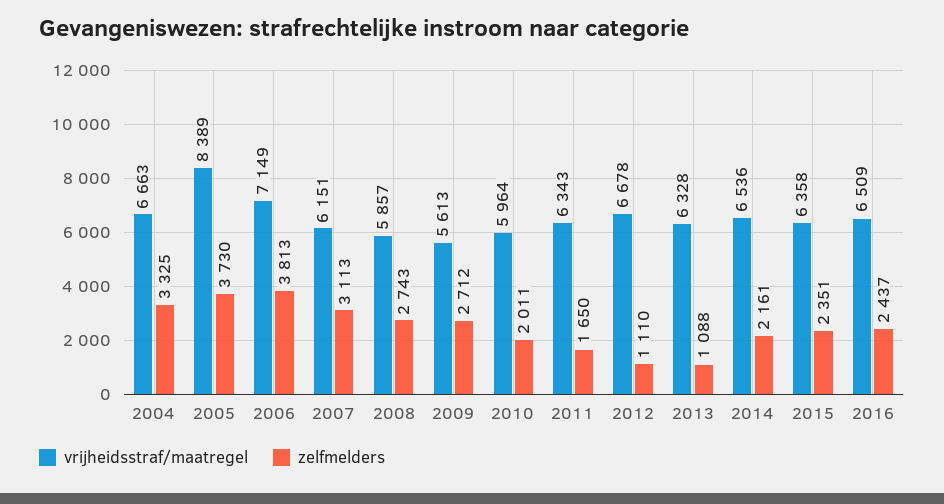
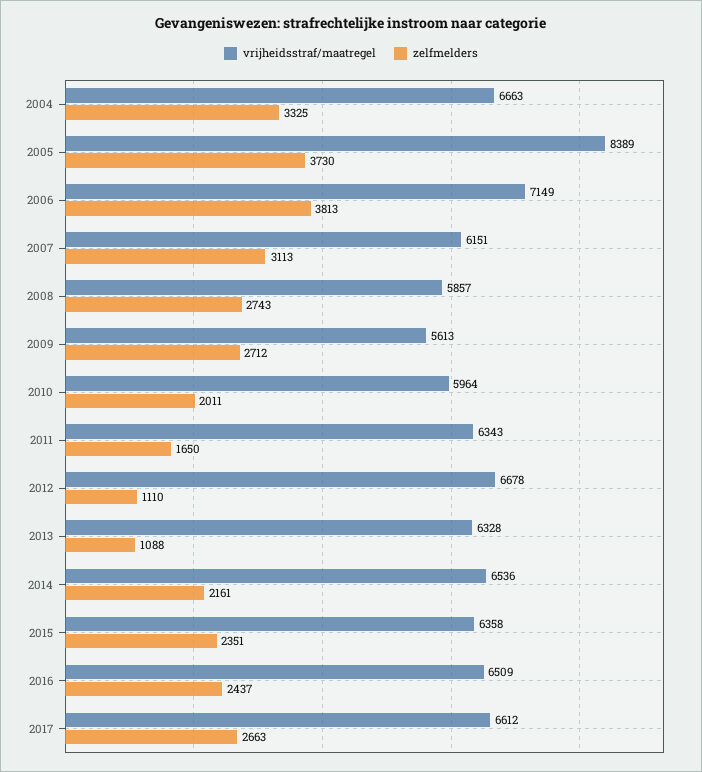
vrijheidsstraf/maatregel, 2017: none -> 6612
zelfmelders, 2017: none -> 2663

